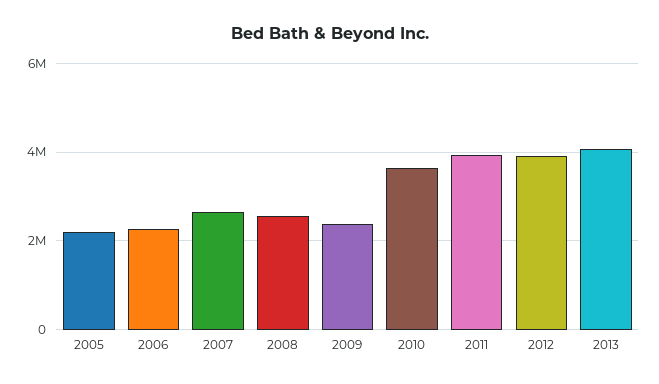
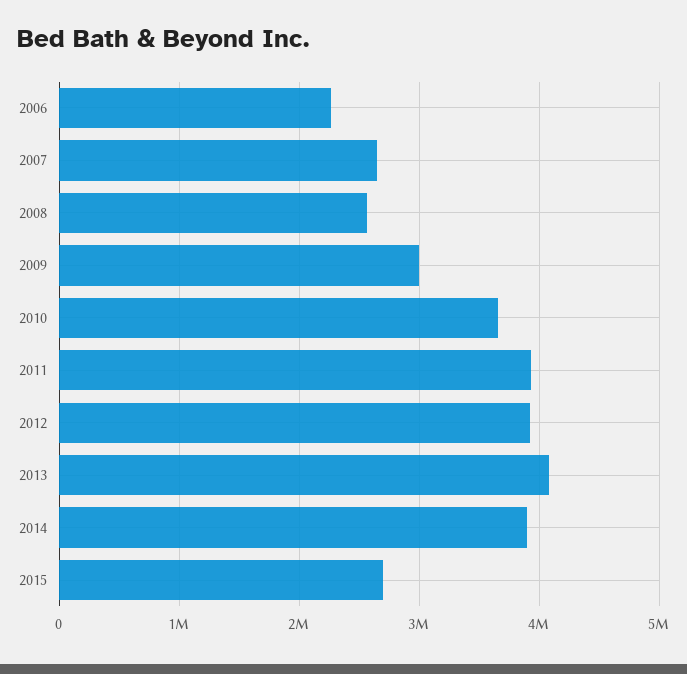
2005: 2200000 -> none
2009: 2400000 -> 3000000
2014: none -> 3900000
2015: none -> 2700000

